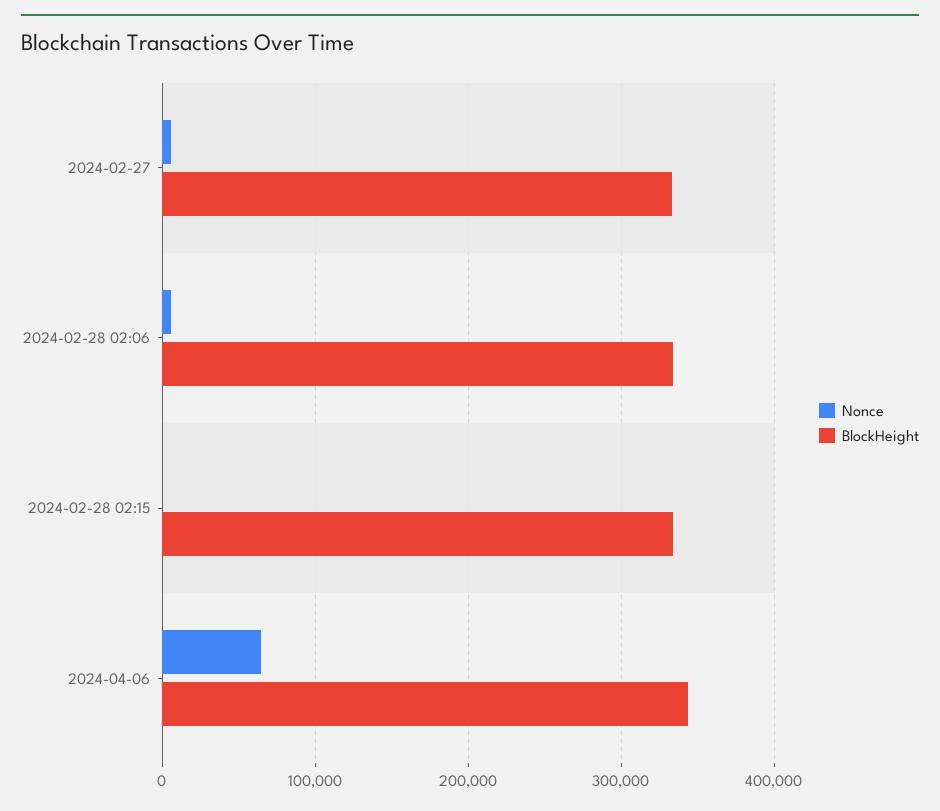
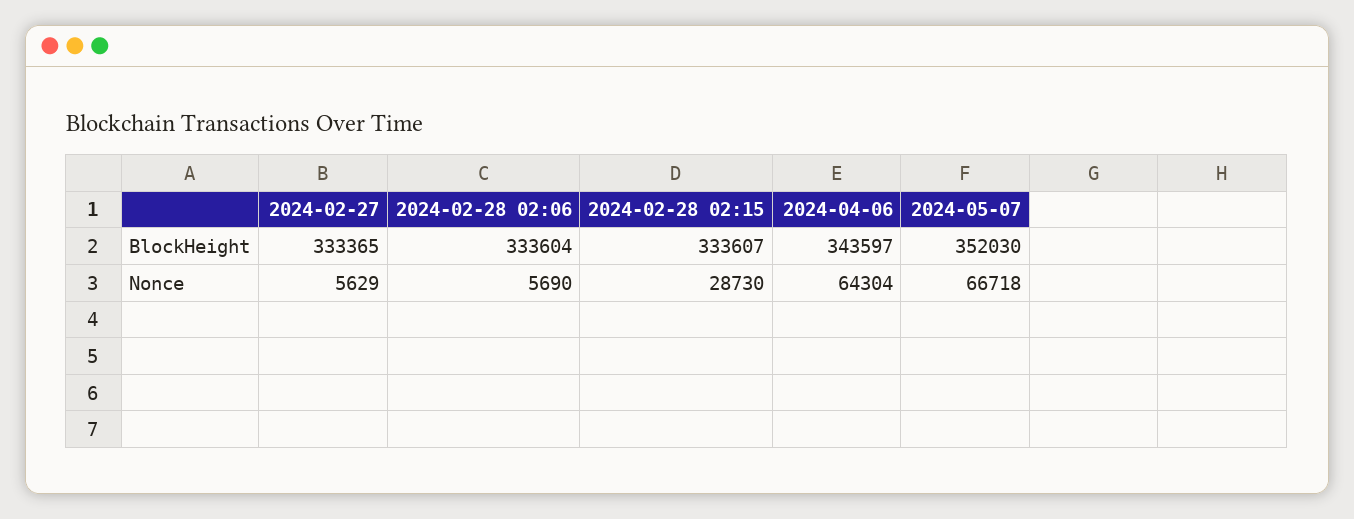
Nonce, 2024-02-28 02:15: 0 -> 28730
BlockHeight, 2024-05-07: none -> 352030
Nonce, 2024-05-07: none -> 66718

